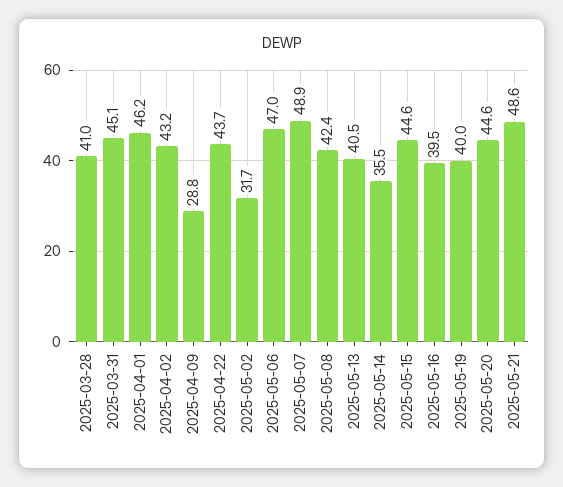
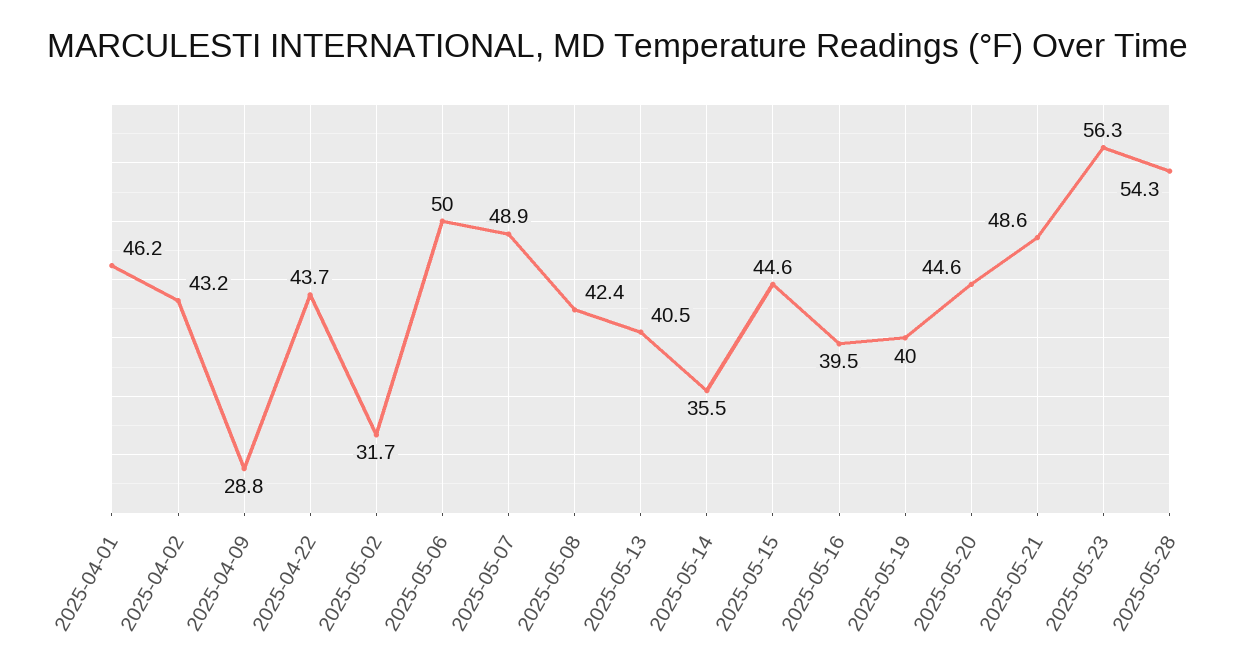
2025-03-28: 41 -> none
2025-03-31: 45.1 -> none
2025-05-06: 47 -> 50
2025-05-23: none -> 56.3
2025-05-28: none -> 54.3

